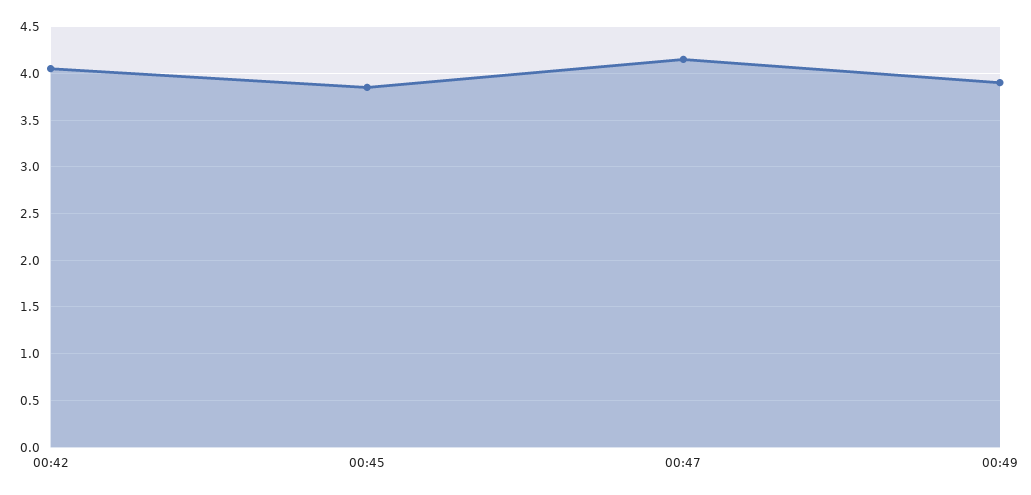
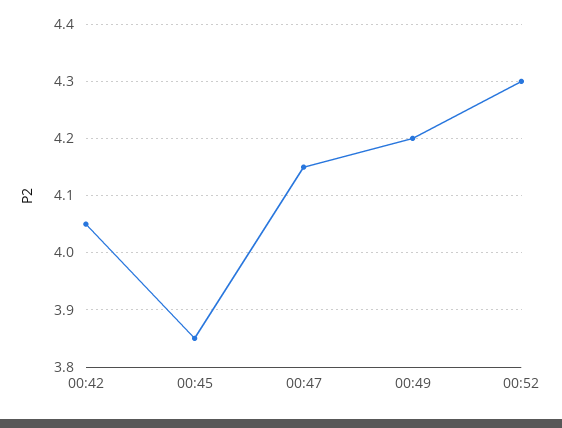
00:49: 3.9 -> 4.2
00:52: none -> 4.3

